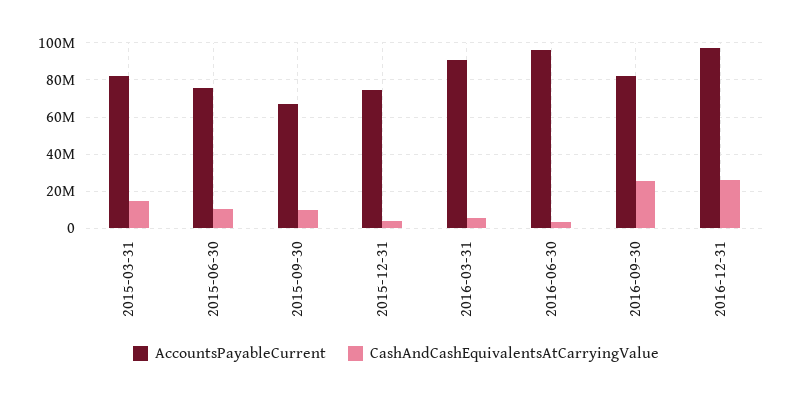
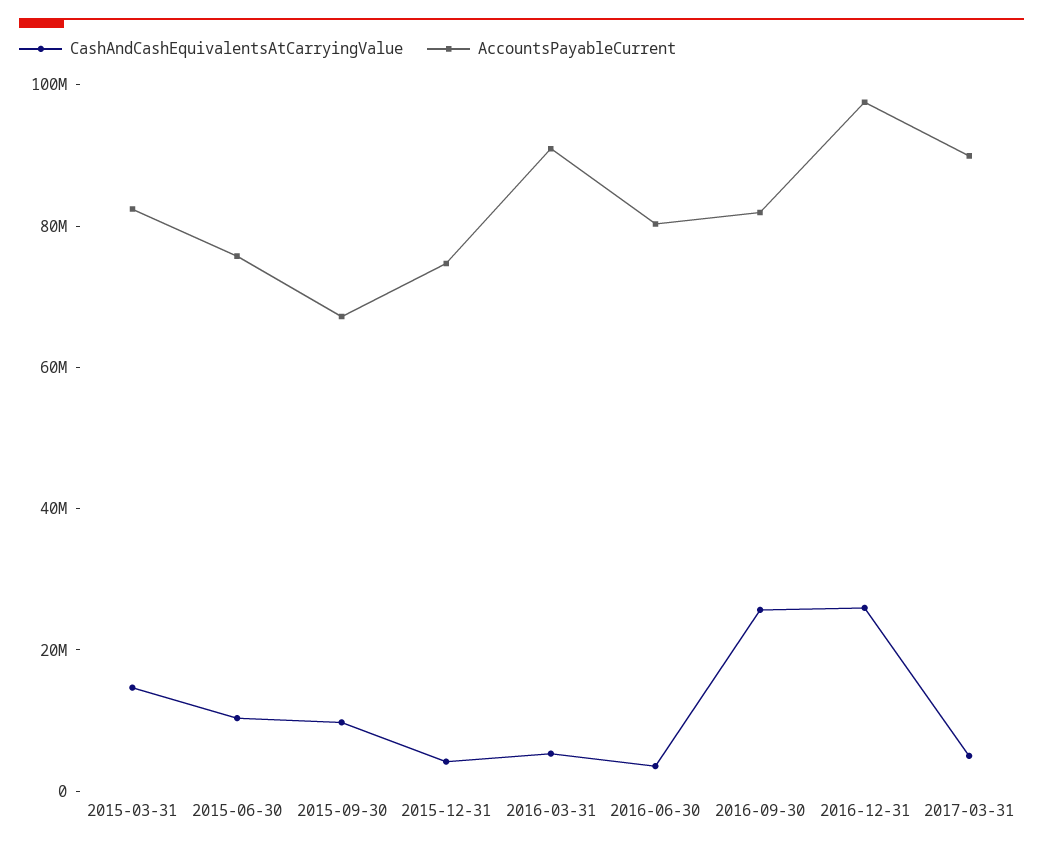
AccountsPayableCurrent, 2016-06-30: 95000000 -> 80000000
CashAndCashEquivalentsAtCarryingValue, 2017-03-31: none -> 5000000
AccountsPayableCurrent, 2017-03-31: none -> 90000000

